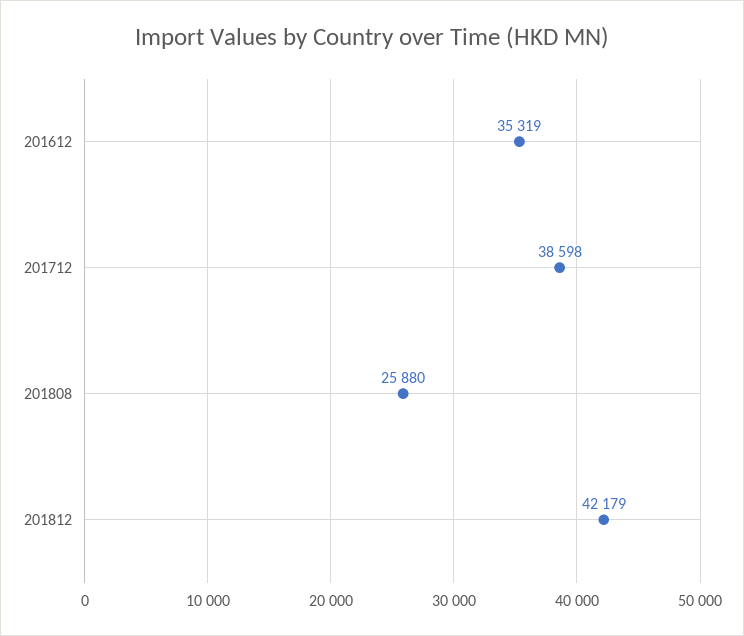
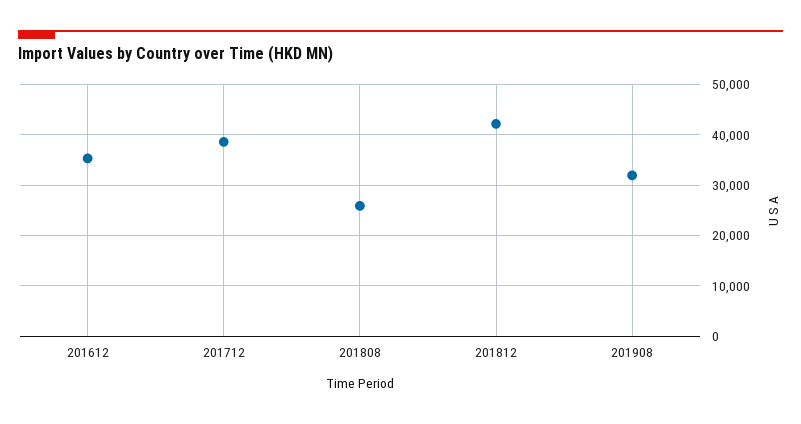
201908: none -> 32000

